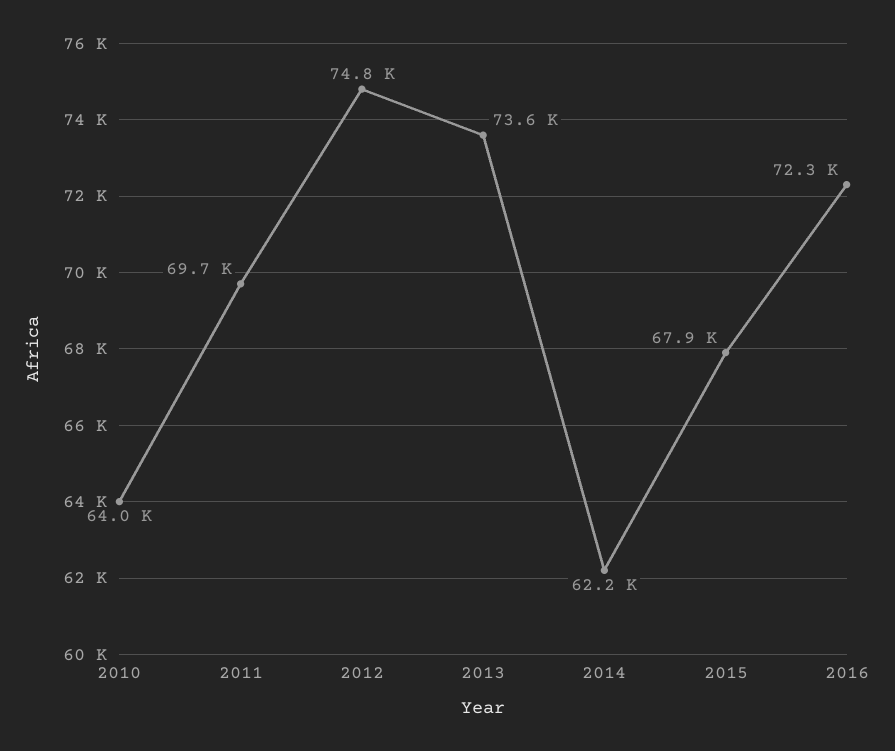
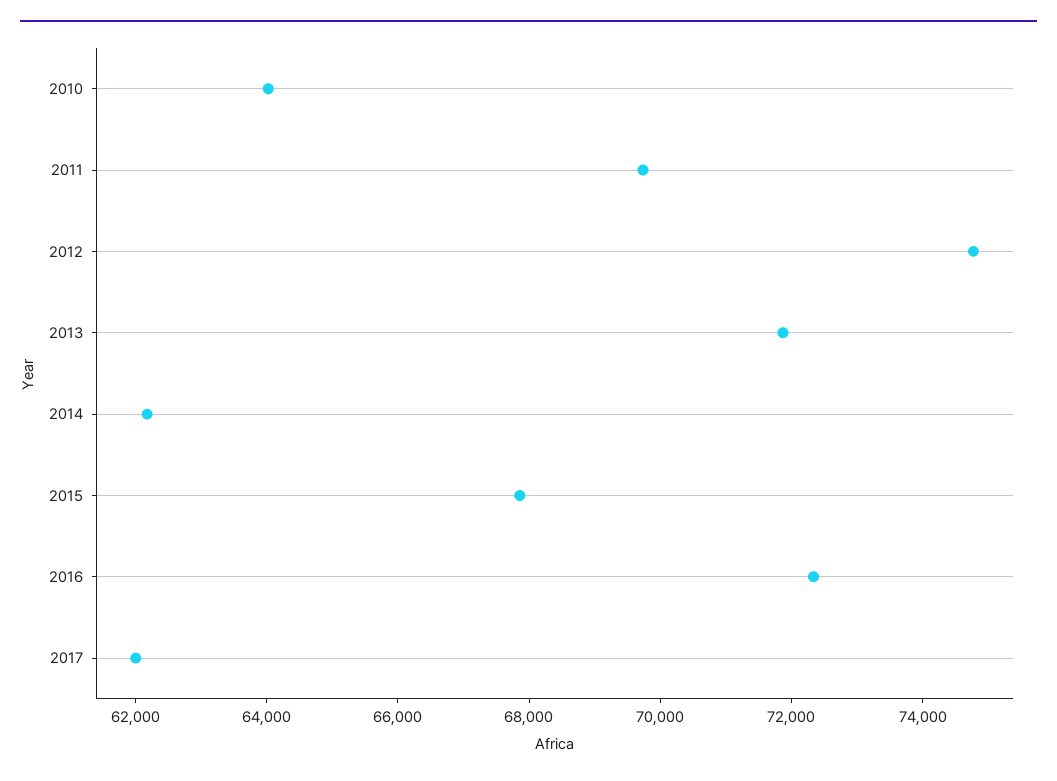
2013: 73600 -> 72000
2017: none -> 62000

